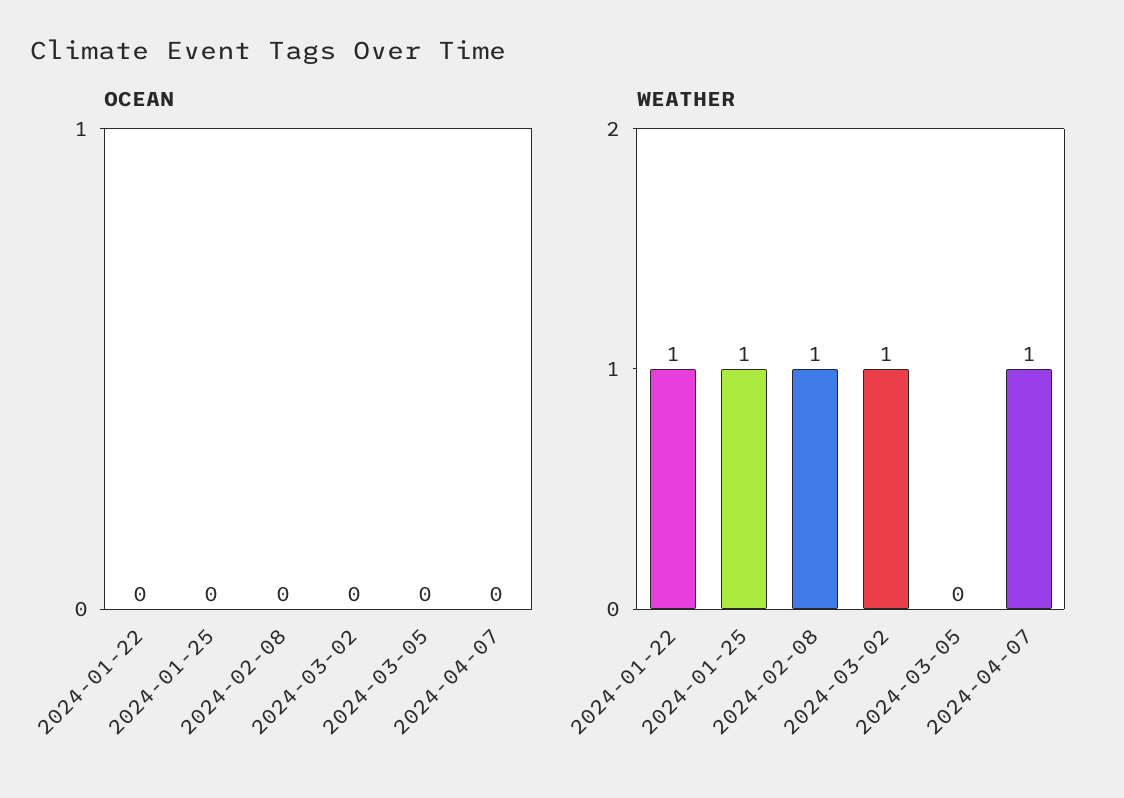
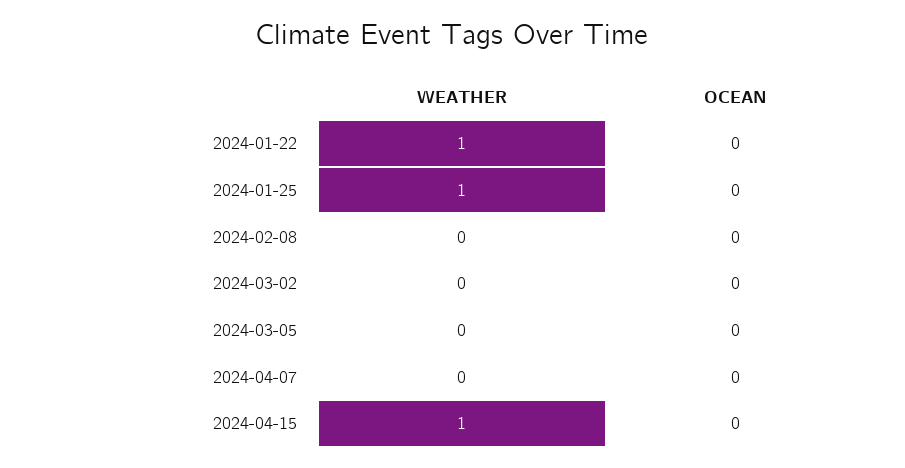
WEATHER, 2024-02-08: 1 -> 0
WEATHER, 2024-03-02: 1 -> 0
WEATHER, 2024-04-07: 1 -> 0
WEATHER, 2024-04-15: none -> 1
OCEAN, 2024-04-15: none -> 0

